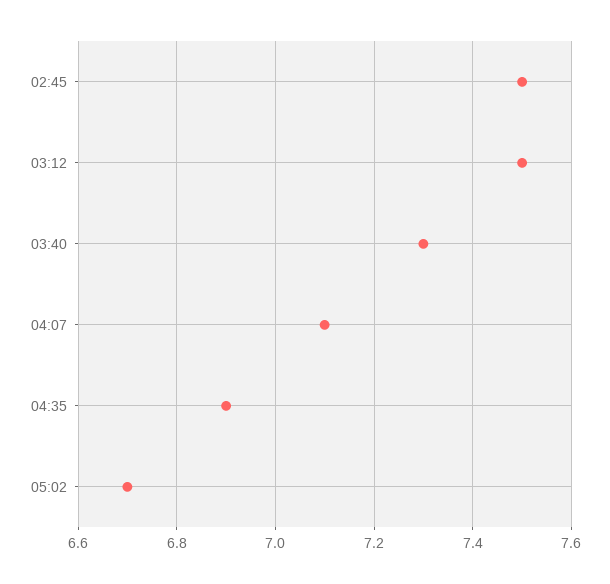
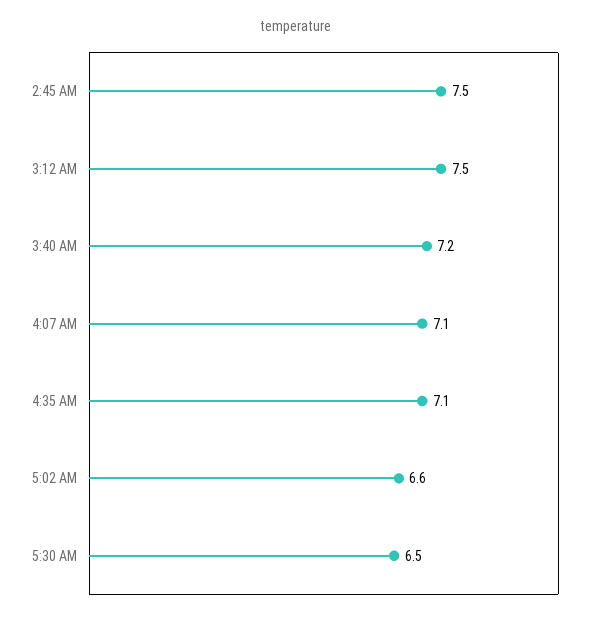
03:40: 7.3 -> 7.2
04:35: 6.9 -> 7.1
05:02: 6.7 -> 6.6
5:30 AM: none -> 6.5

